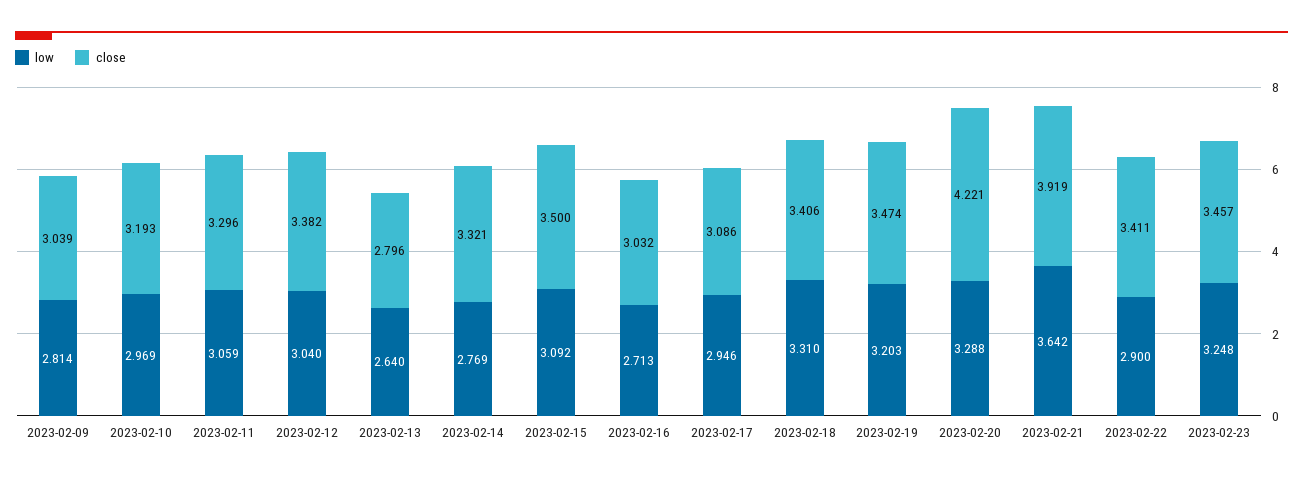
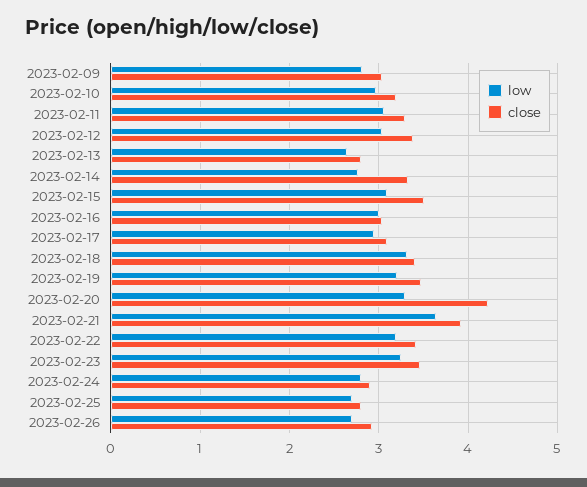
low, 2023-02-16: 2.713 -> 3
low, 2023-02-22: 2.9 -> 3.2
low, 2023-02-24: none -> 2.8
close, 2023-02-24: none -> 2.9
low, 2023-02-25: none -> 2.7
close, 2023-02-25: none -> 2.8
low, 2023-02-26: none -> 2.7
close, 2023-02-26: none -> 2.9

